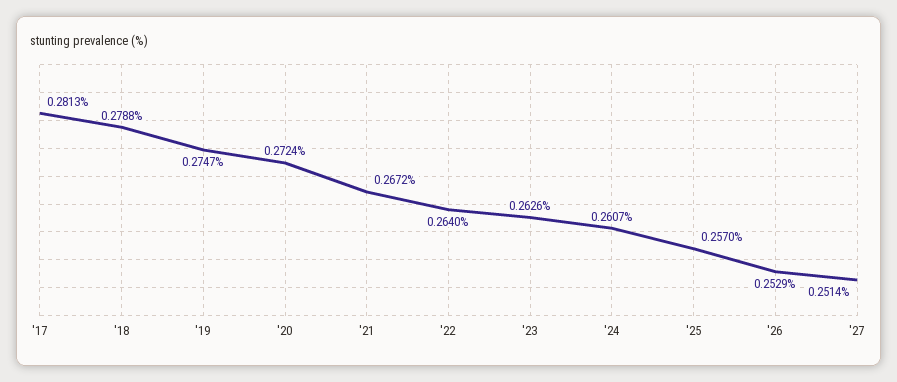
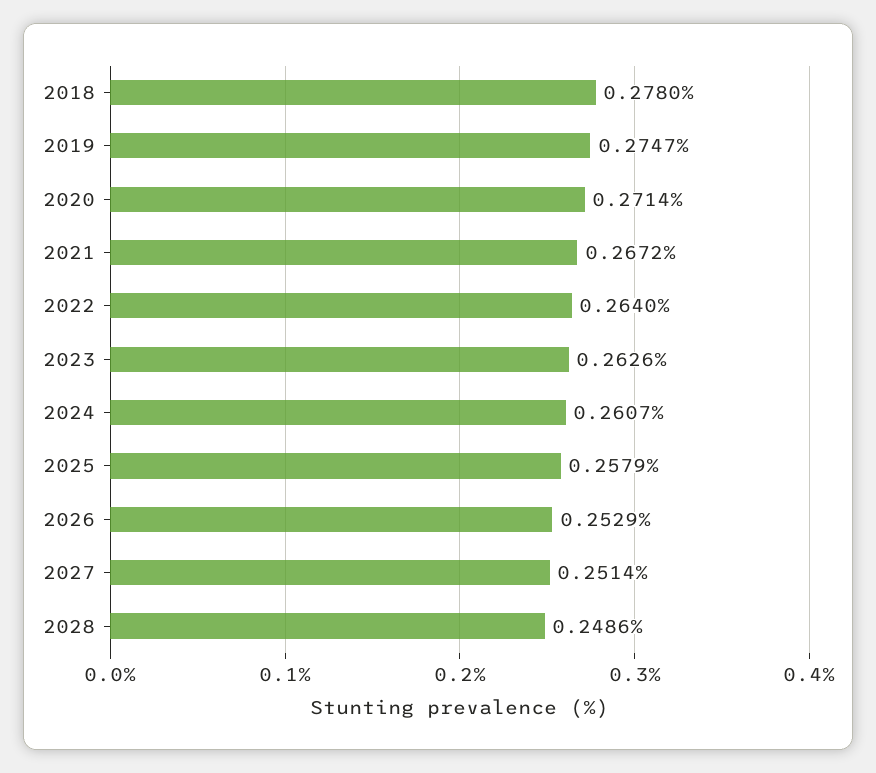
'17: 0.2813 -> none
'18: 0.2788 -> 0.278
'20: 0.2724 -> 0.2714
'25: 0.257 -> 0.2579
2028: none -> 0.2486

